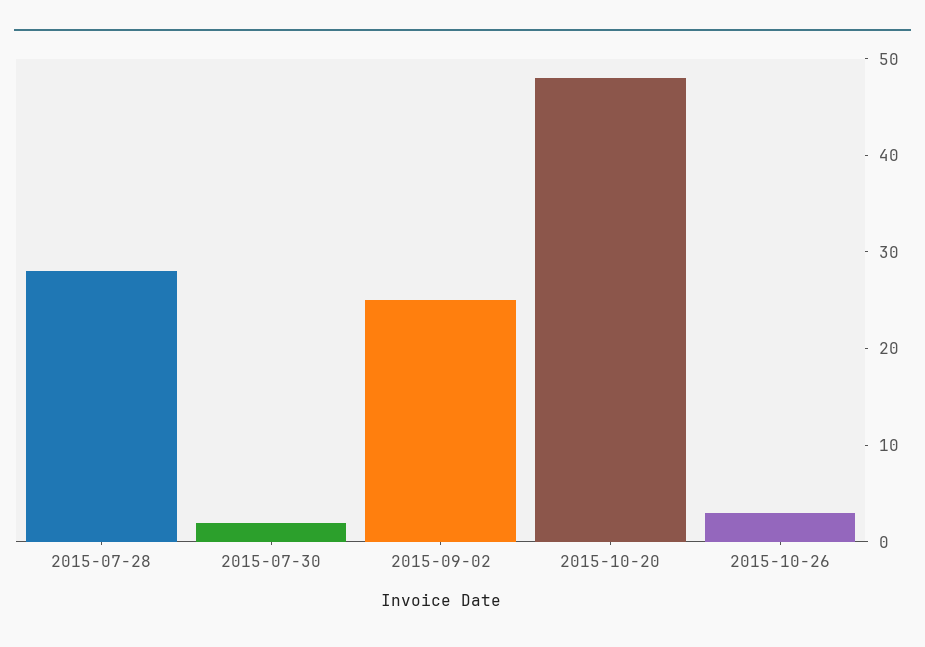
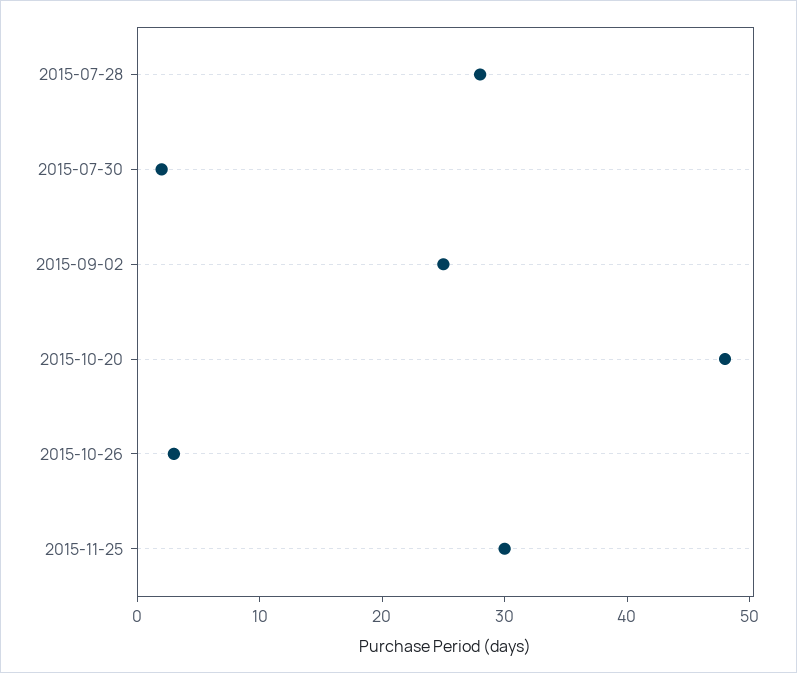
2015-11-25: none -> 30

